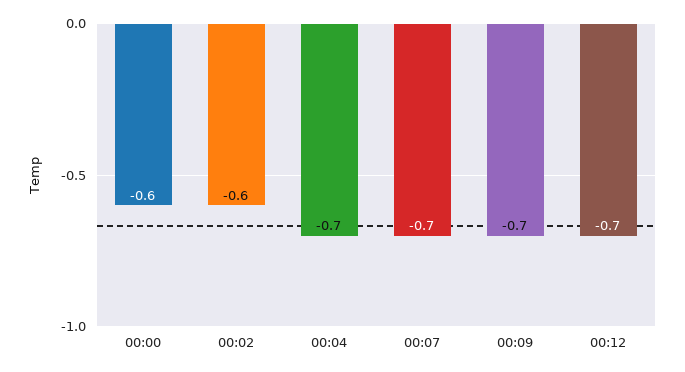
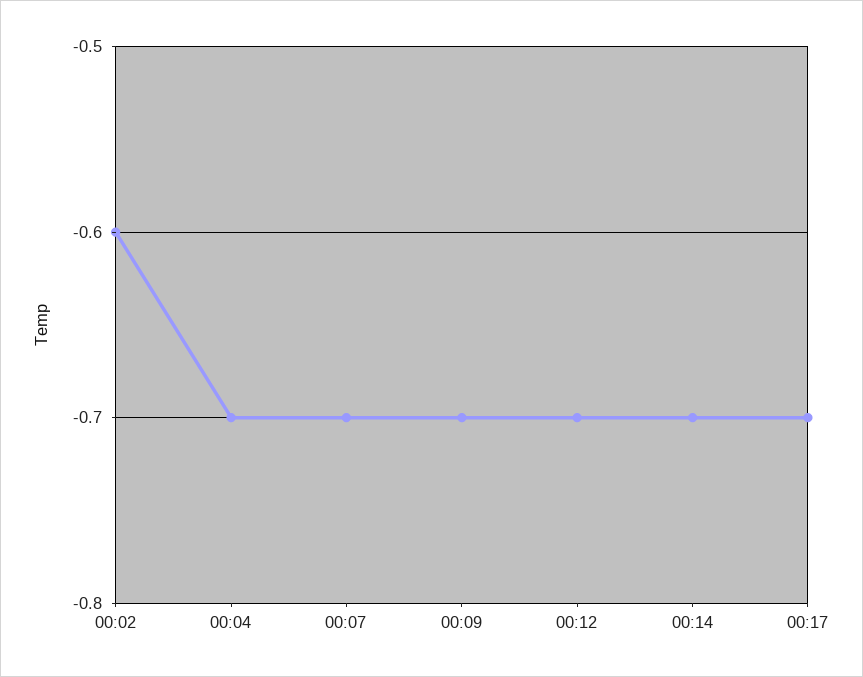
00:00: -0.6 -> none
00:14: none -> -0.7
00:17: none -> -0.7

